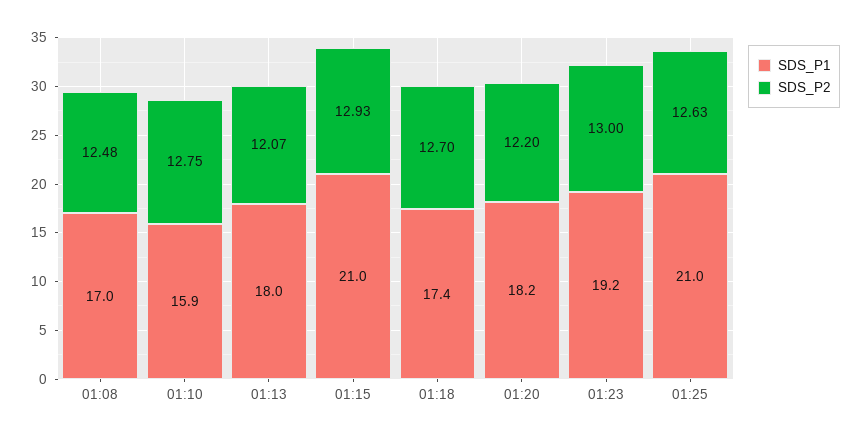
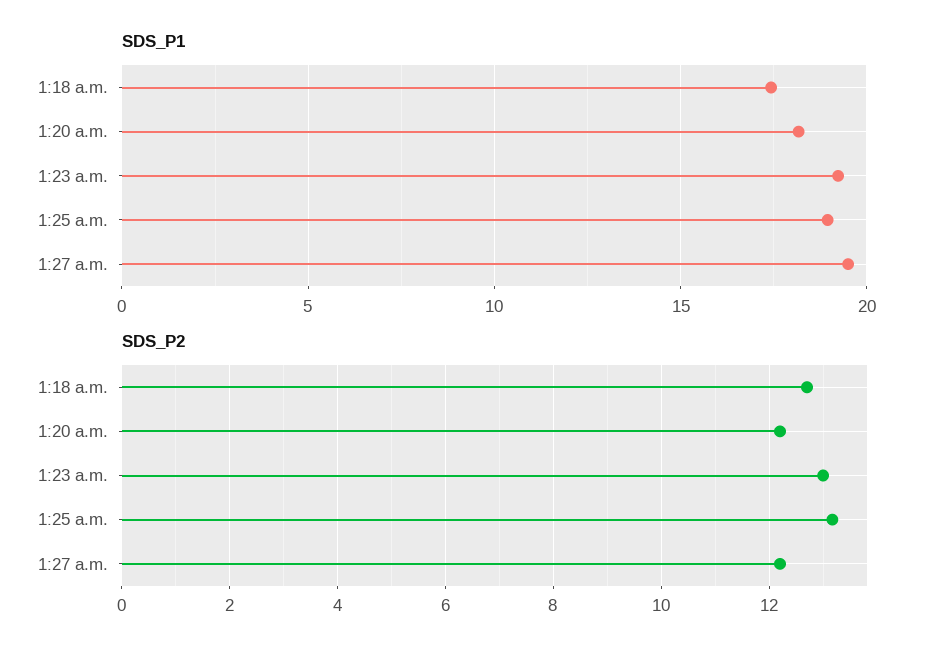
SDS_P1, 01:08: 17 -> none
SDS_P2, 01:08: 12.48 -> none
SDS_P1, 01:10: 15.9 -> none
SDS_P2, 01:10: 12.75 -> none
SDS_P1, 01:13: 18 -> none
SDS_P2, 01:13: 12.07 -> none
SDS_P1, 01:15: 21 -> none
SDS_P2, 01:15: 12.93 -> none
SDS_P1, 01:25: 21 -> 19
SDS_P2, 01:25: 12.63 -> 13.2
SDS_P1, 1:27 a.m.: none -> 19.5
SDS_P2, 1:27 a.m.: none -> 12.2

